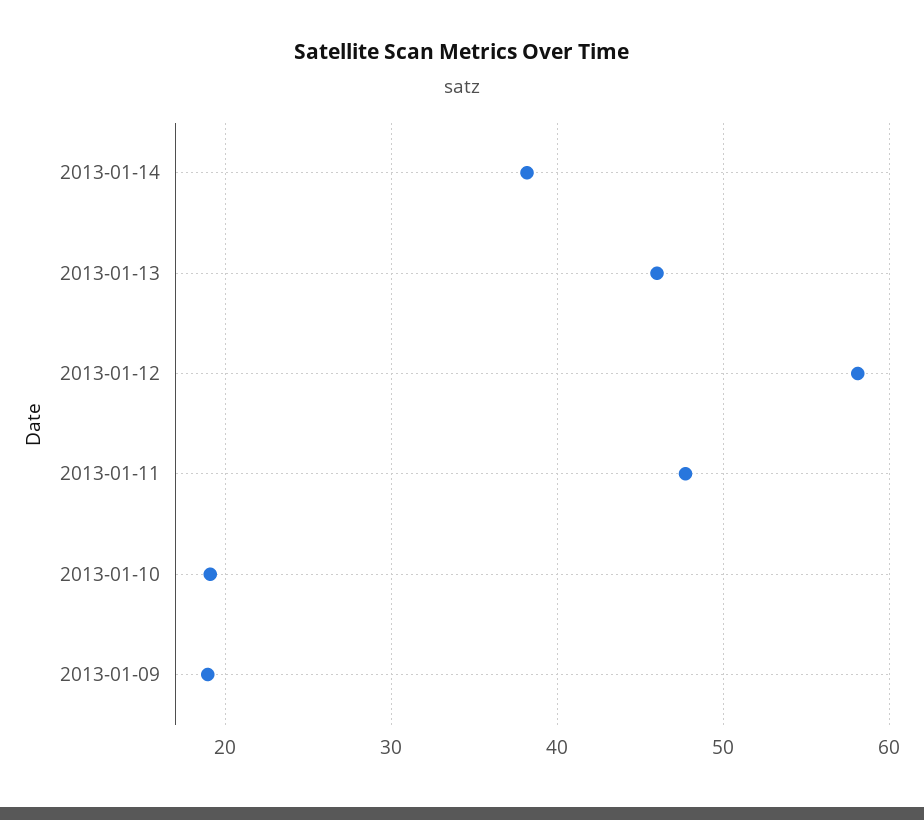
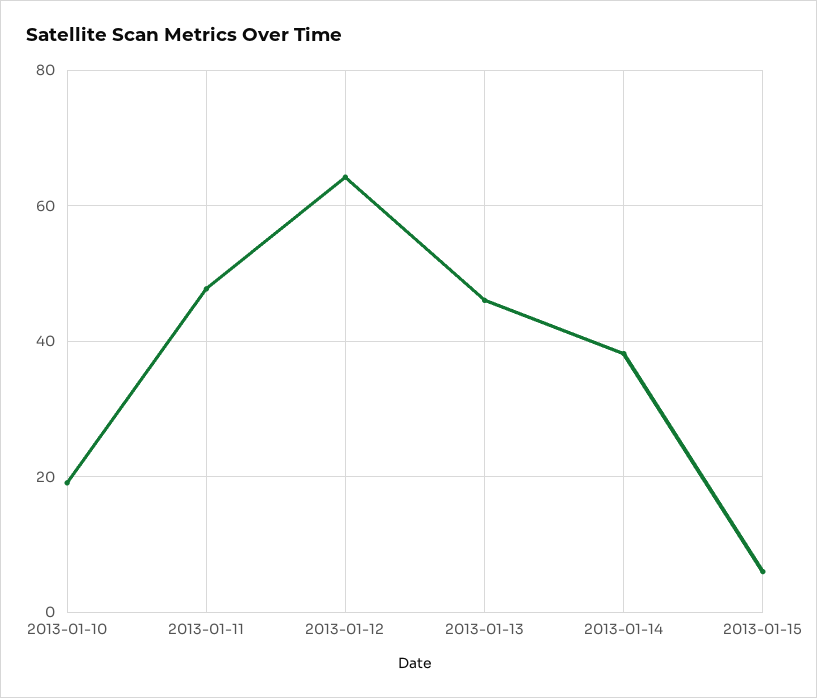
2013-01-12: 58 -> 64
2013-01-09: 19 -> none
2013-01-15: none -> 6

